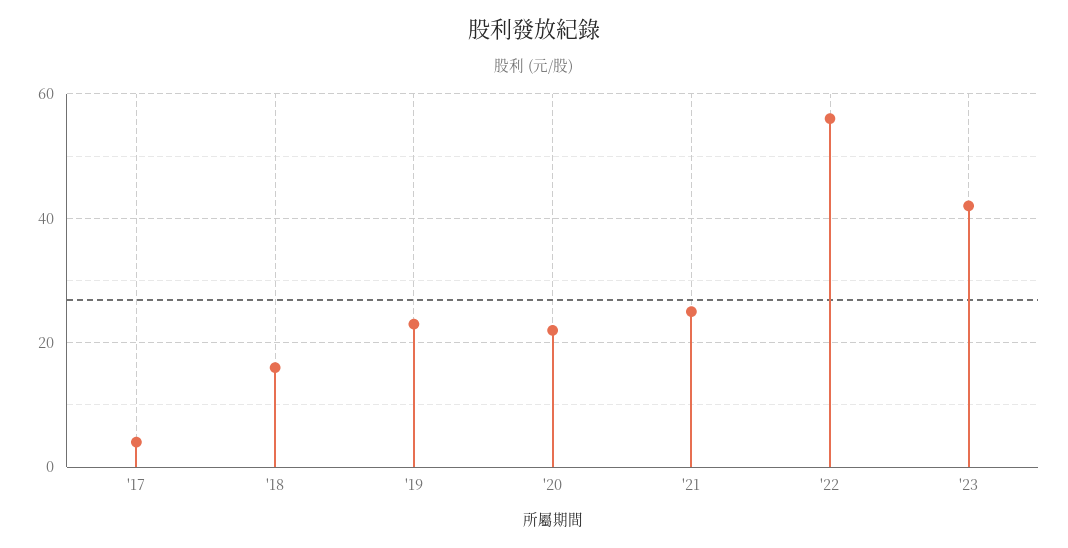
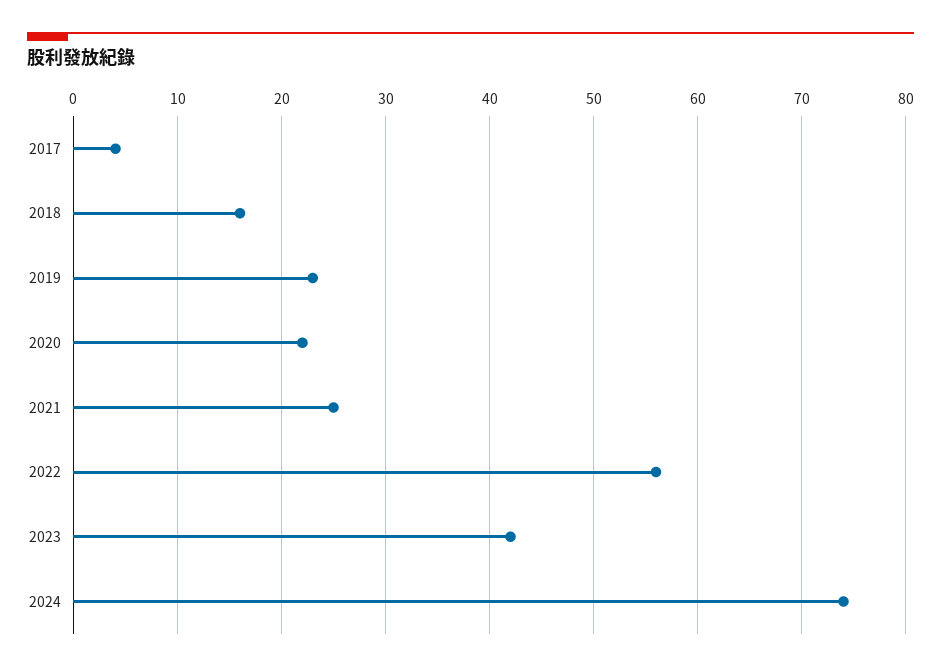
2024: none -> 74

